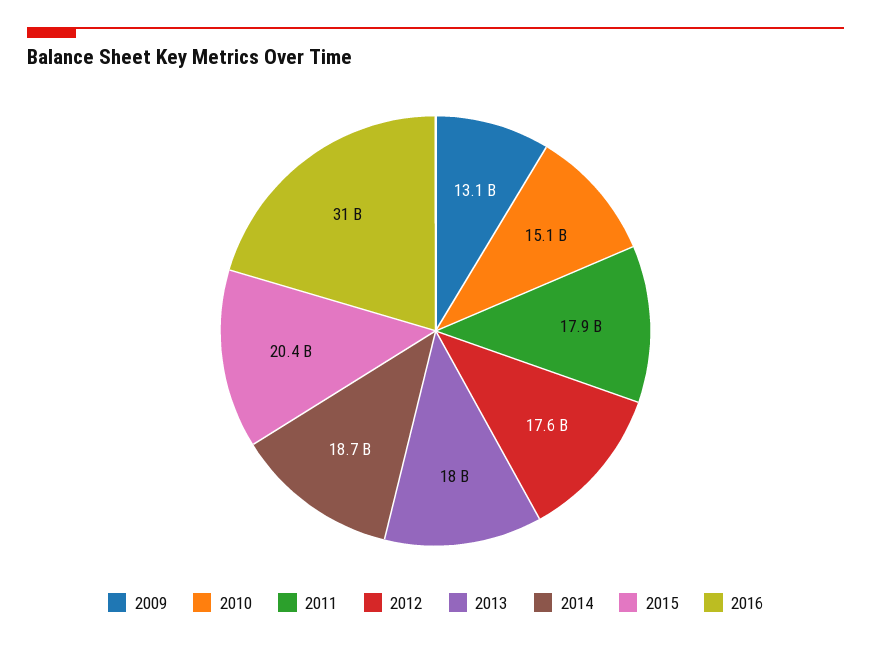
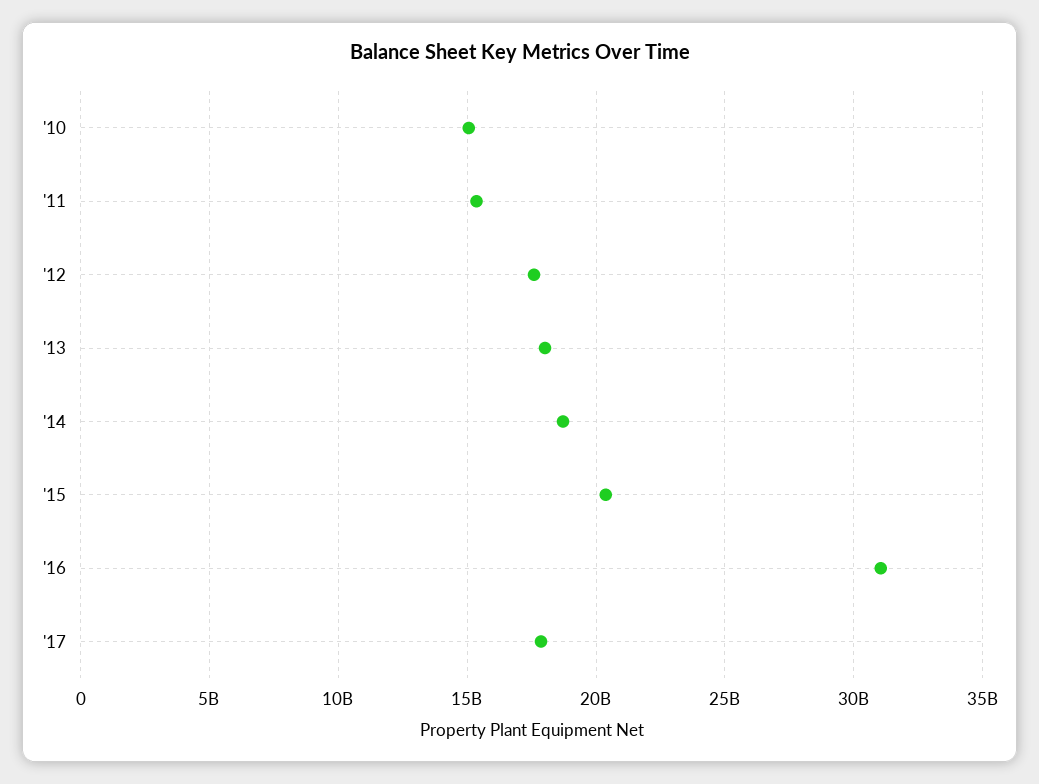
2009: 13100000000 -> none
2011: 17900000000 -> 15500000000
'17: none -> 18000000000

